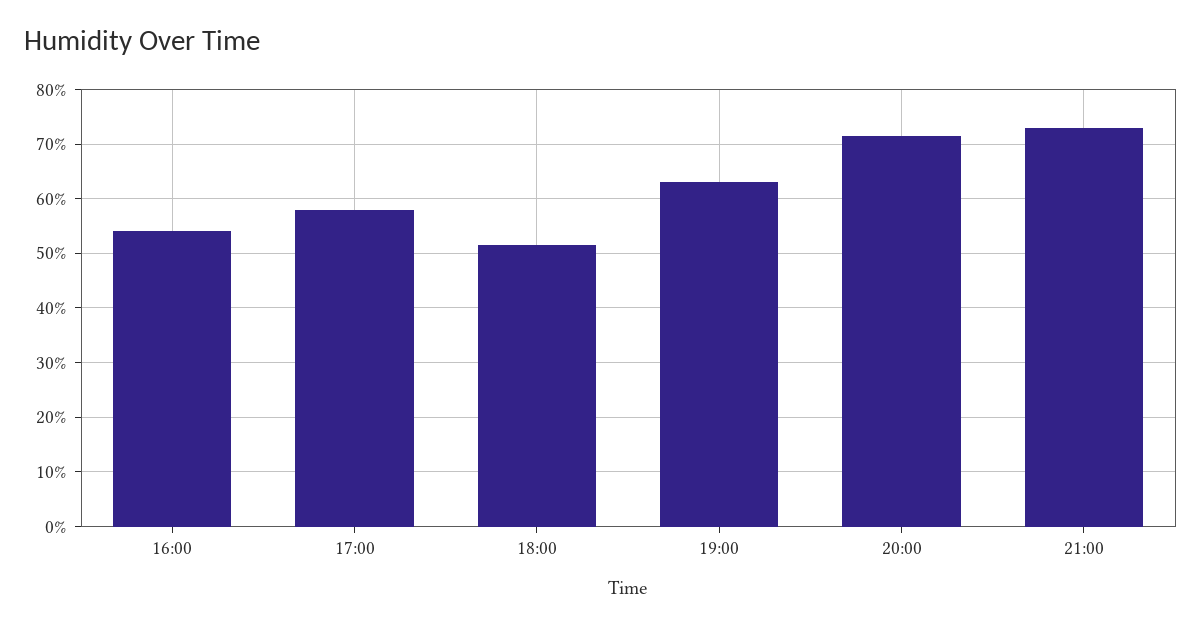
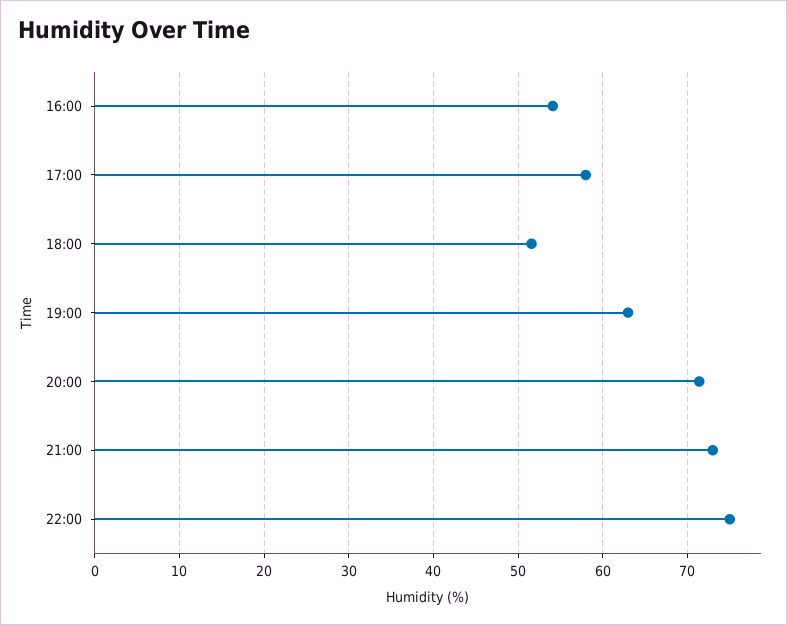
22:00: none -> 75

